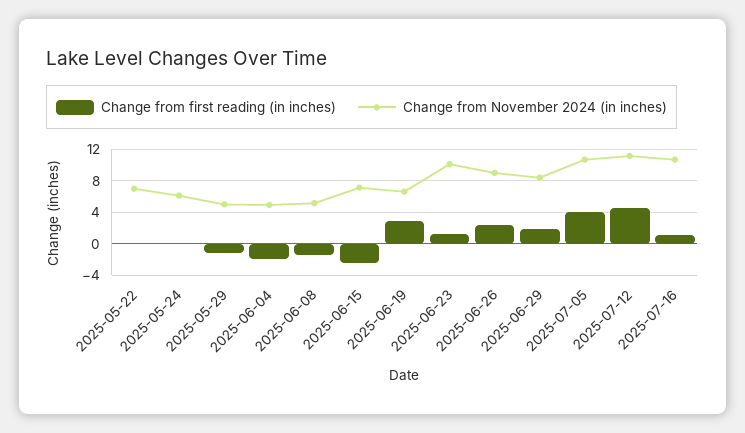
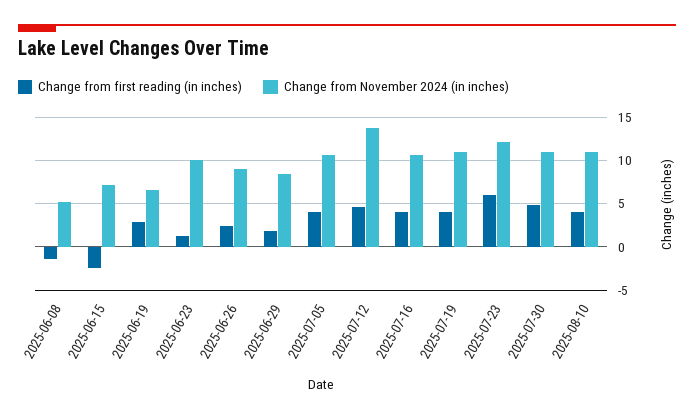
Change from first reading (in inches), 2025-05-22: 0 -> none
Change from November 2024 (in inches), 2025-05-22: 7 -> none
Change from first reading (in inches), 2025-05-24: 0 -> none
Change from November 2024 (in inches), 2025-05-24: 6 -> none
Change from first reading (in inches), 2025-05-29: -1 -> none
Change from November 2024 (in inches), 2025-05-29: 5 -> none
Change from first reading (in inches), 2025-06-04: -2 -> none
Change from November 2024 (in inches), 2025-06-04: 5 -> none
Change from November 2024 (in inches), 2025-07-12: 11 -> 14
Change from first reading (in inches), 2025-07-16: 1 -> 4
Change from first reading (in inches), 2025-07-19: none -> 4
Change from November 2024 (in inches), 2025-07-19: none -> 11
Change from first reading (in inches), 2025-07-23: none -> 6
Change from November 2024 (in inches), 2025-07-23: none -> 12
Change from first reading (in inches), 2025-07-30: none -> 5
Change from November 2024 (in inches), 2025-07-30: none -> 11
Change from first reading (in inches), 2025-08-10: none -> 4
Change from November 2024 (in inches), 2025-08-10: none -> 11

